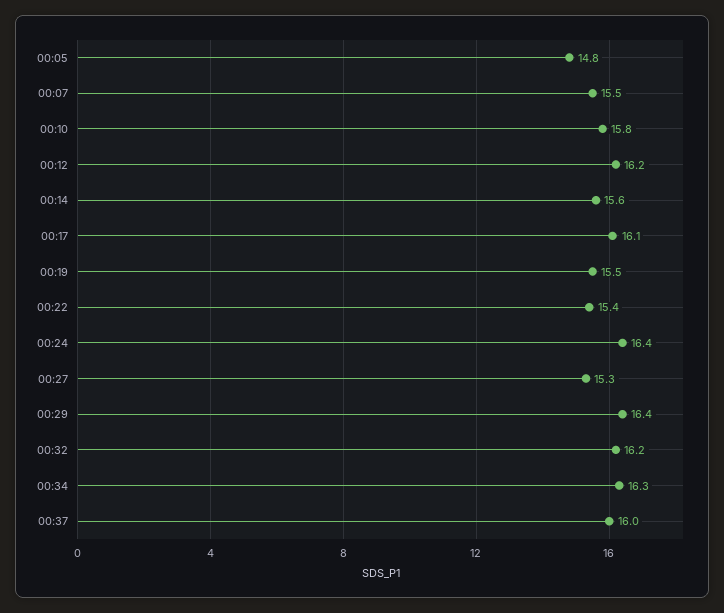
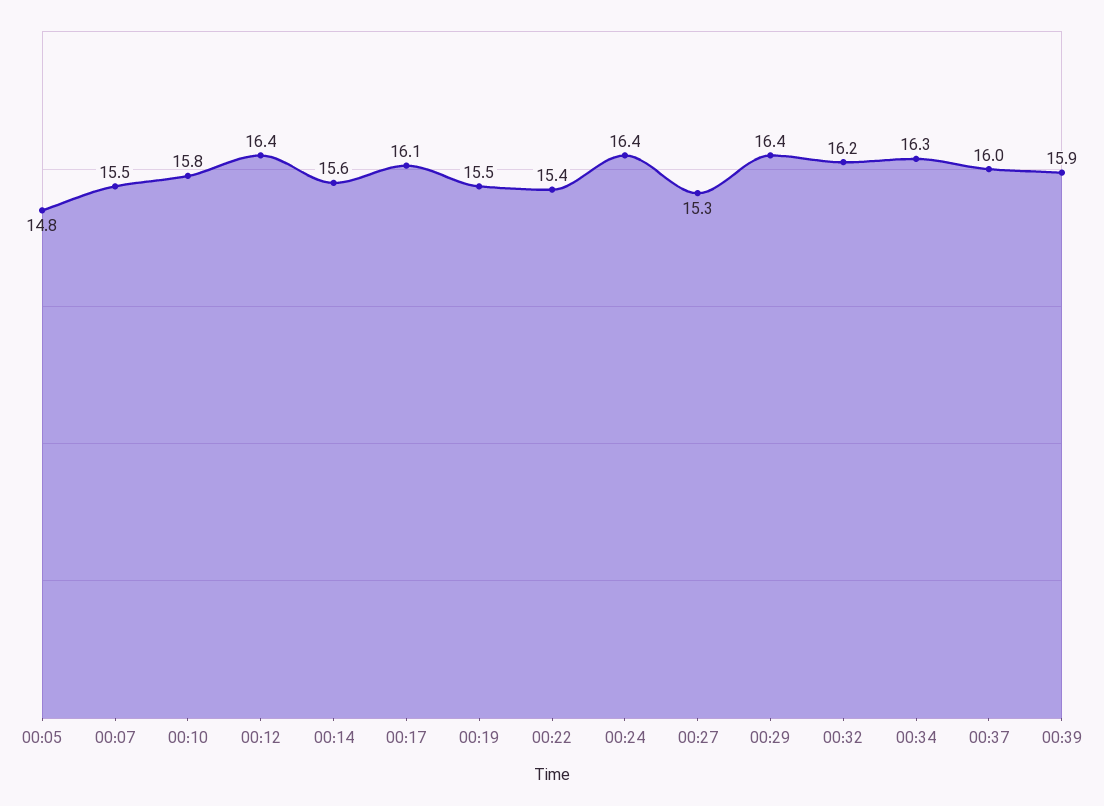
00:12: 16.2 -> 16.4
00:39: none -> 15.9

